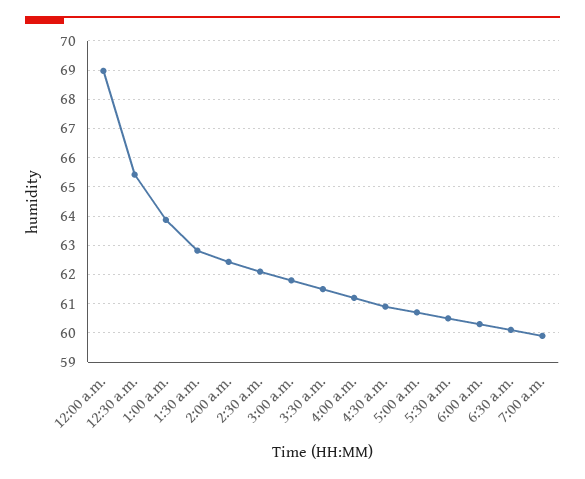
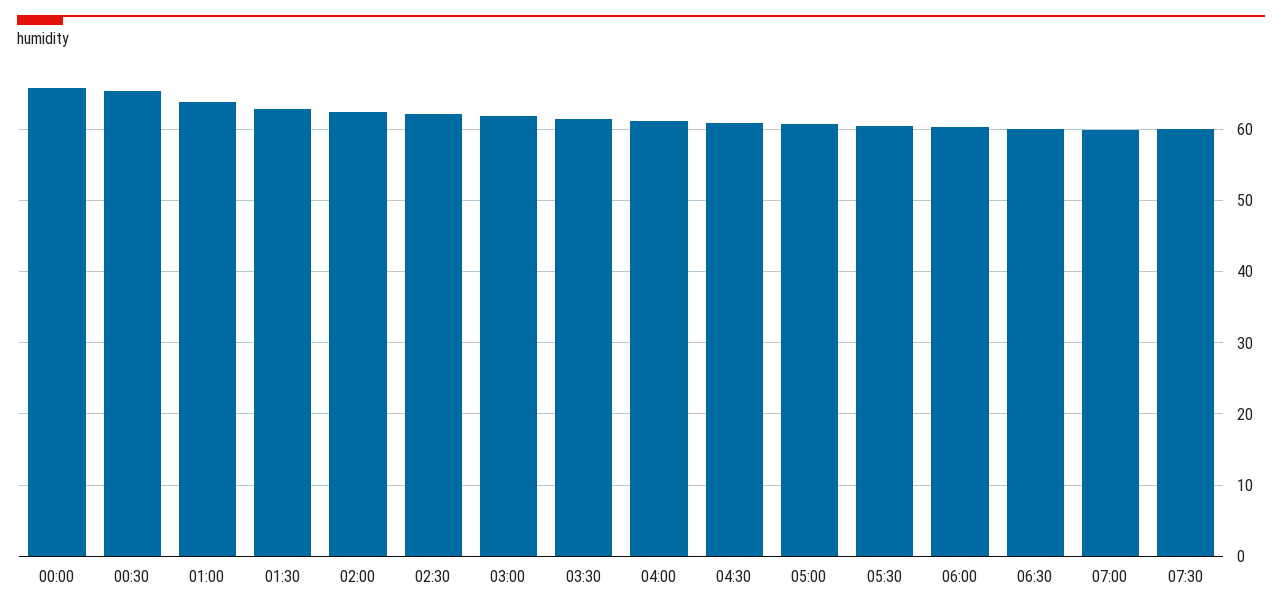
12:00 a.m.: 69 -> 66
07:30: none -> 60

